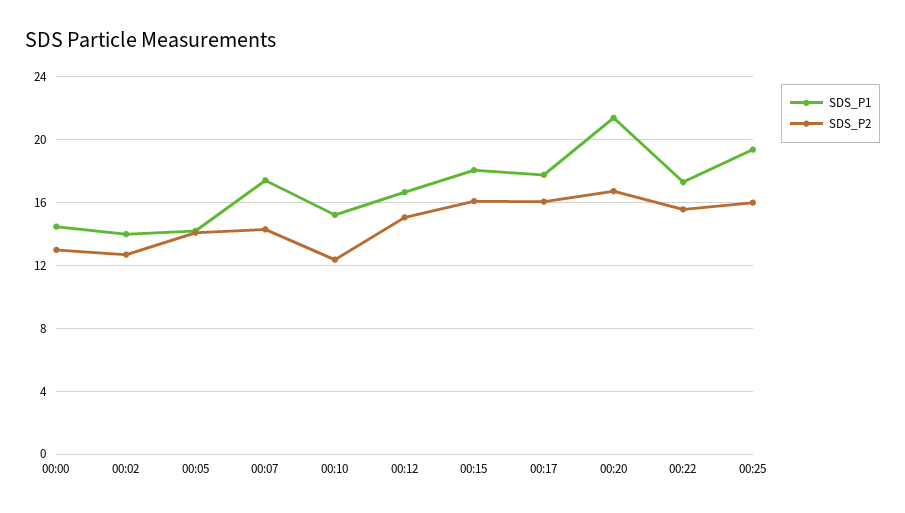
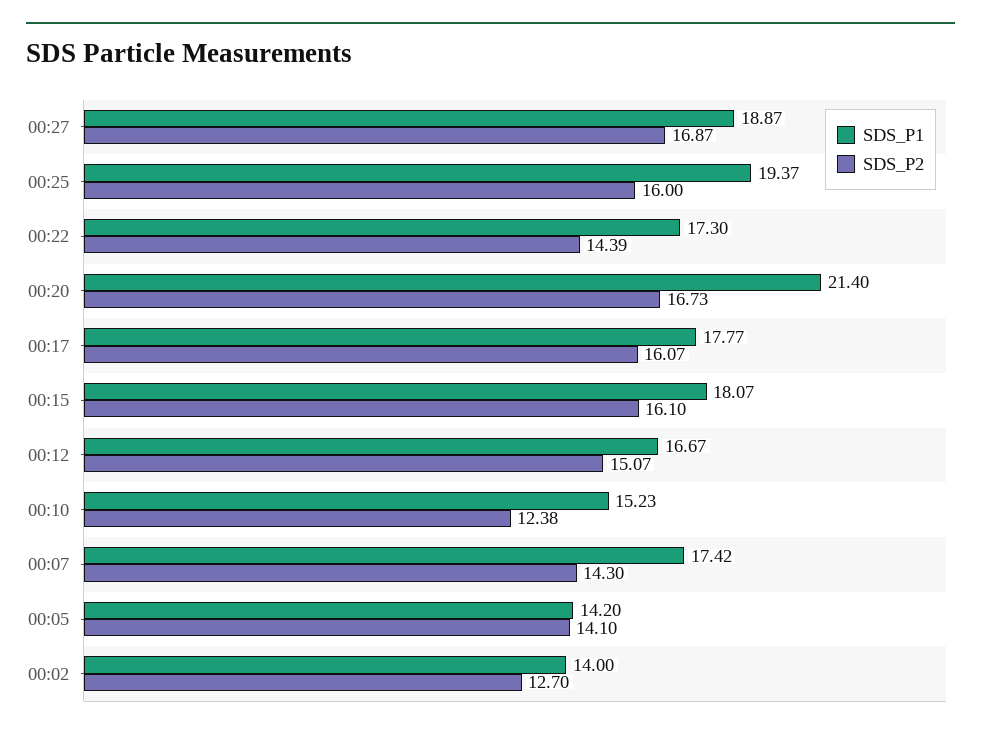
SDS_P1, 00:00: 14.5 -> none
SDS_P2, 00:00: 13 -> none
SDS_P2, 00:22: 15.5 -> 14.39
SDS_P1, 00:27: none -> 18.87
SDS_P2, 00:27: none -> 16.87

